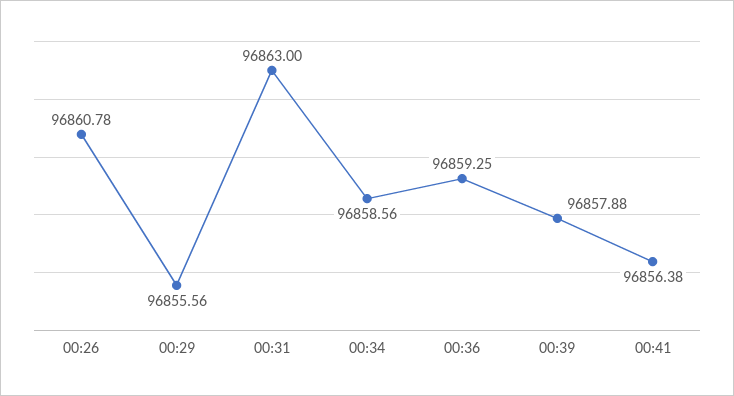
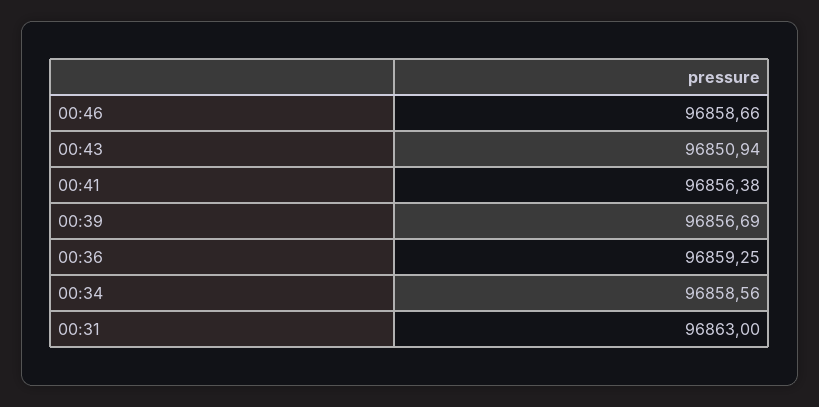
00:26: 96860.78 -> none
00:29: 96855.56 -> none
00:39: 96857.88 -> 96856.69
00:46: none -> 96858.66
00:43: none -> 96850.94

